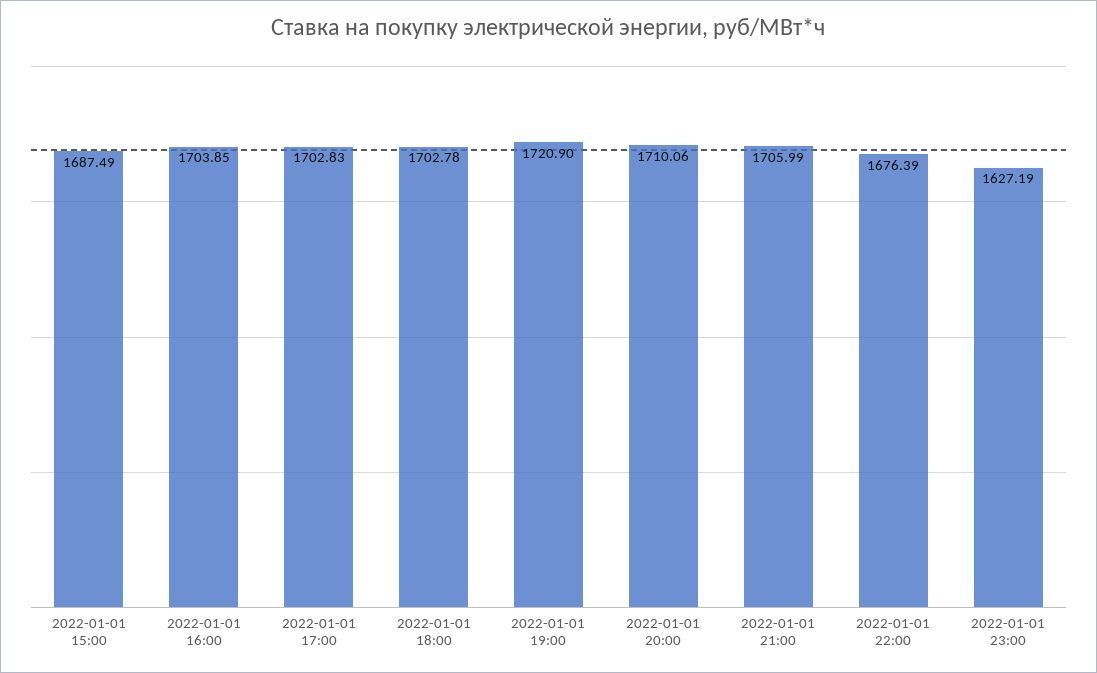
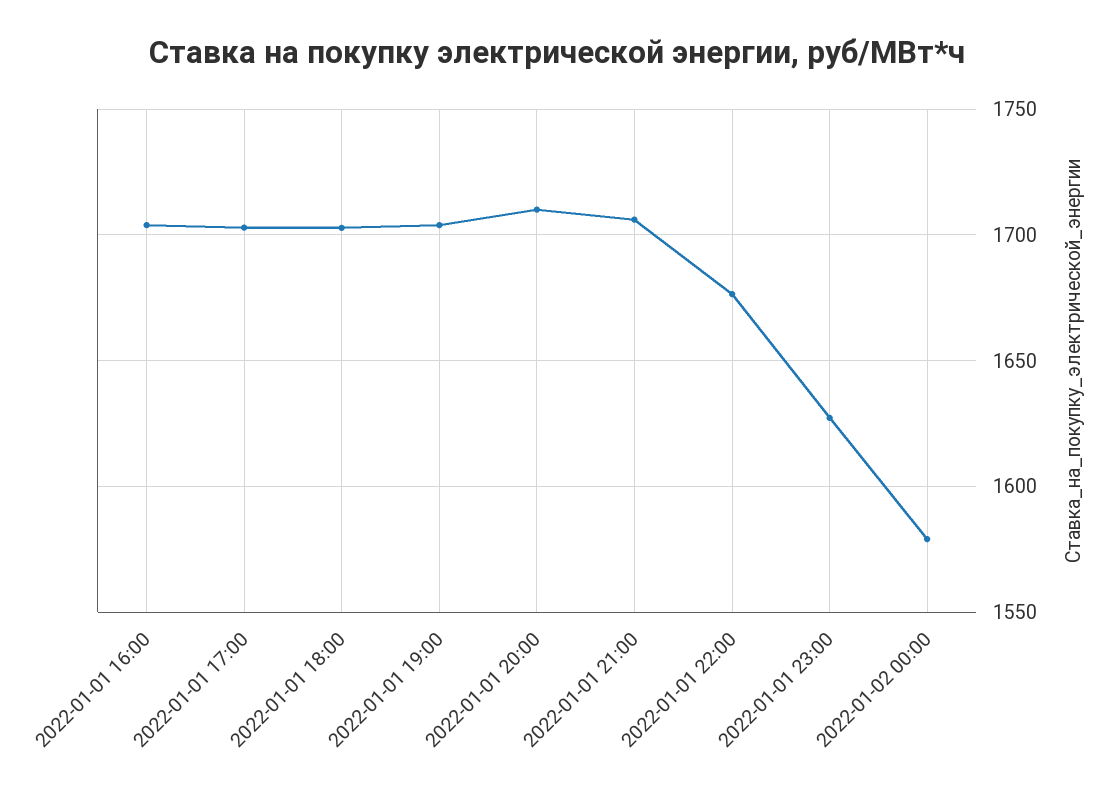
2022-01-01 15:00: 1687.49 -> none
2022-01-01 19:00: 1720.9 -> 1705
2022-01-02 00:00: none -> 1580

